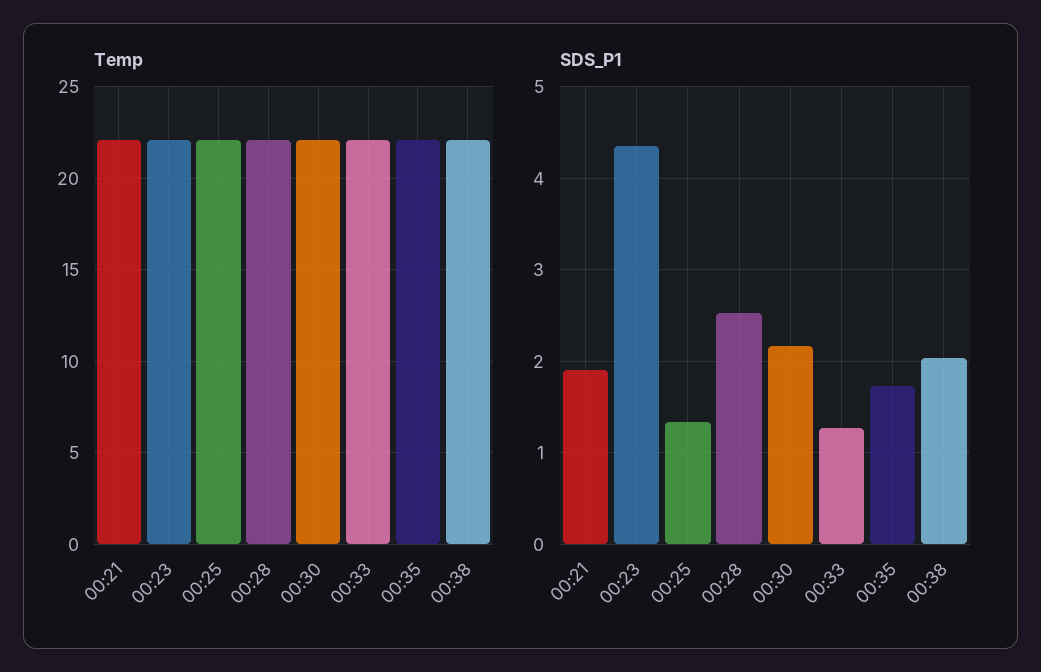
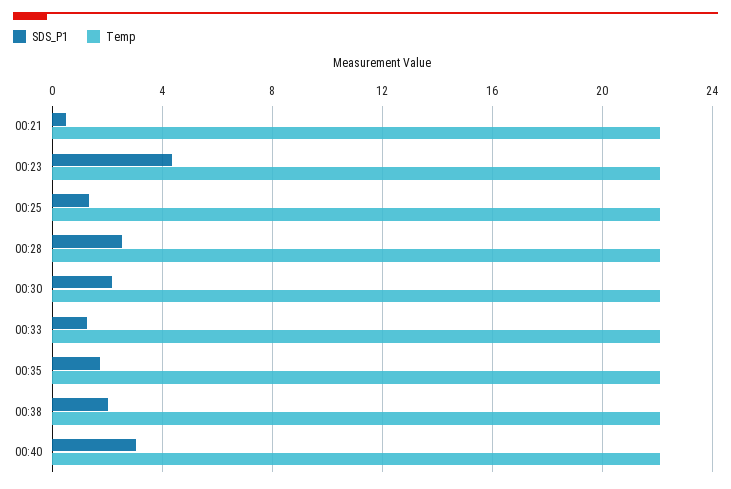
SDS_P1, 00:21: 1.9 -> 0.5
SDS_P1, 00:40: none -> 3
Temp, 00:40: none -> 22

